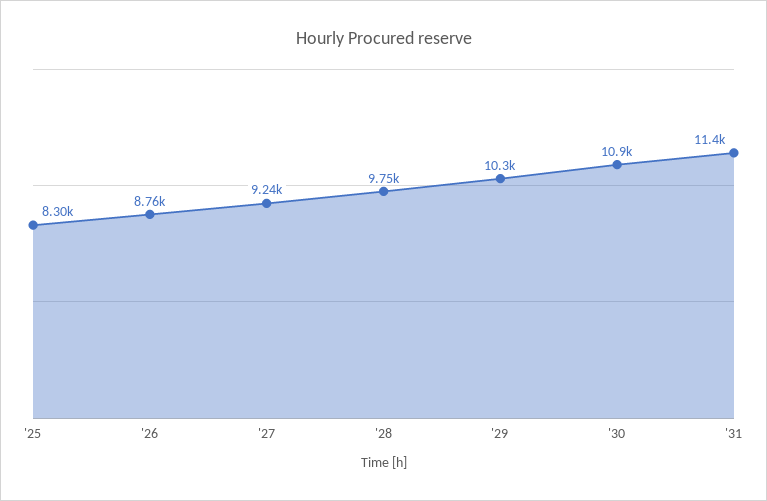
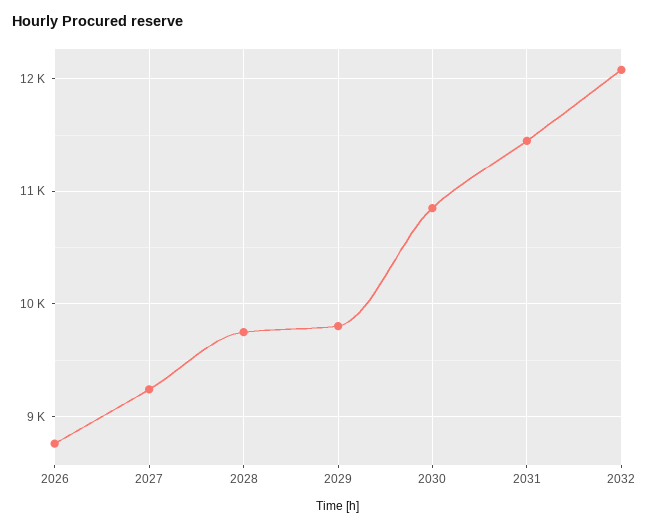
'25: 8300 -> none
'29: 10300 -> 9800
2032: none -> 12100

